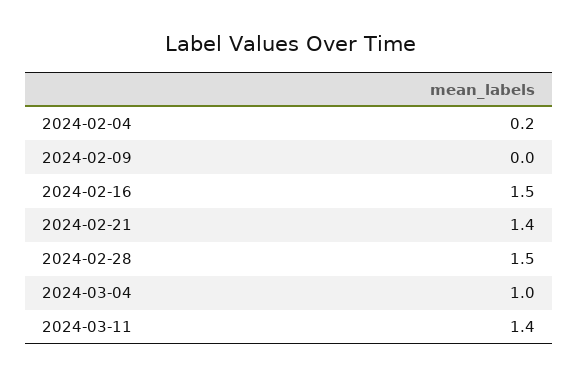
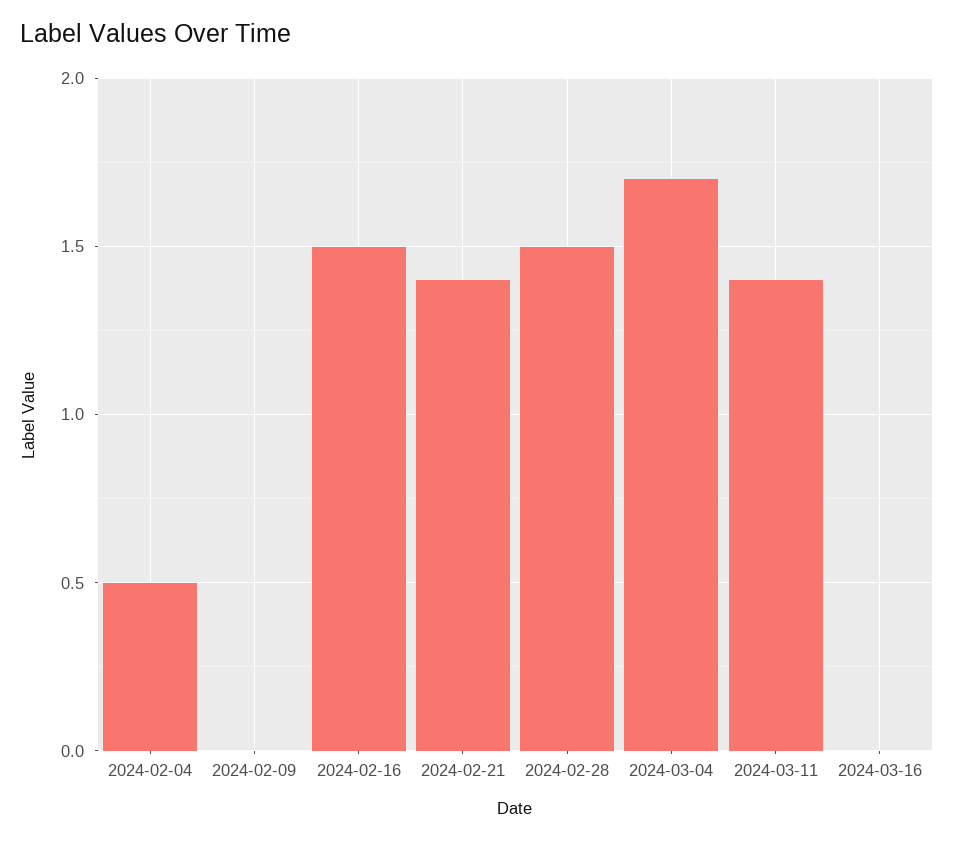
2024-02-04: 0.2 -> 0.5
2024-03-04: 1 -> 1.7
2024-03-16: none -> 0

